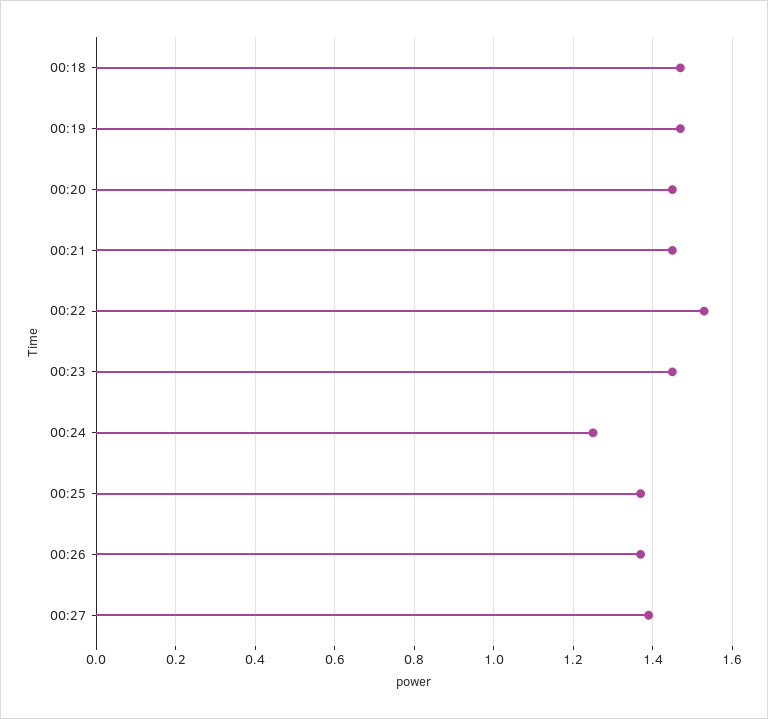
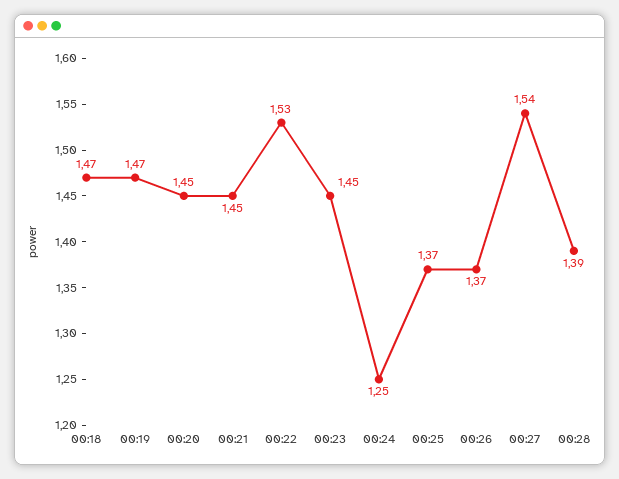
00:27: 1.4 -> 1.54
00:28: none -> 1.39

